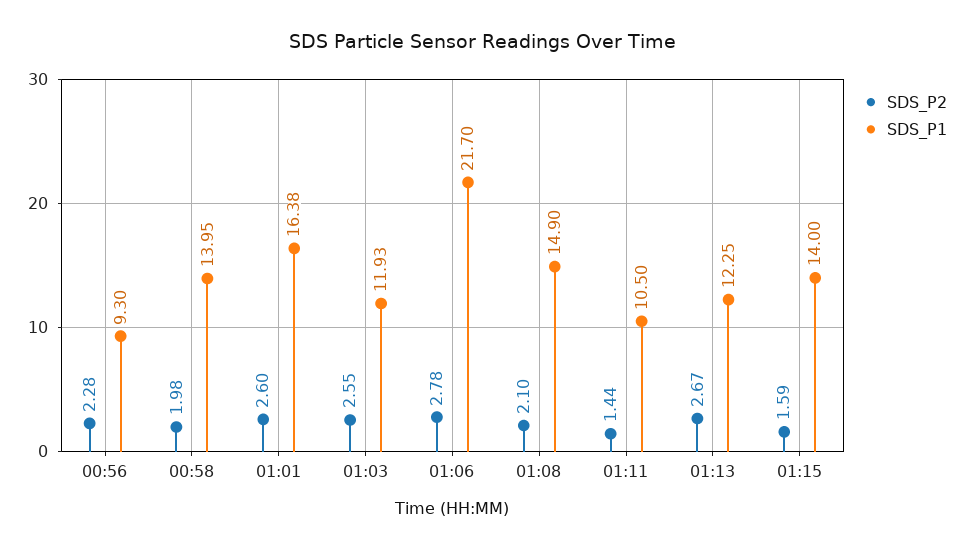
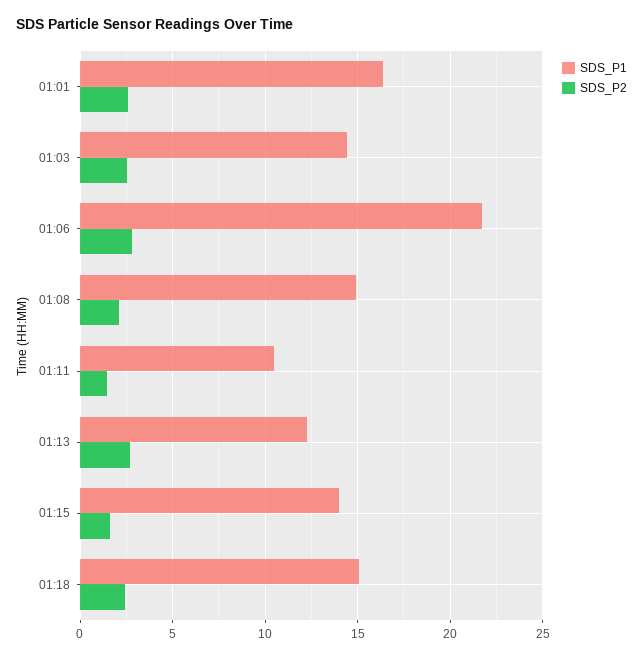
SDS_P2, 00:56: 2.28 -> none
SDS_P1, 00:56: 9.3 -> none
SDS_P2, 00:58: 1.98 -> none
SDS_P1, 00:58: 13.95 -> none
SDS_P1, 01:03: 11.93 -> 14.5
SDS_P1, 01:18: none -> 15
SDS_P2, 01:18: none -> 2.5

